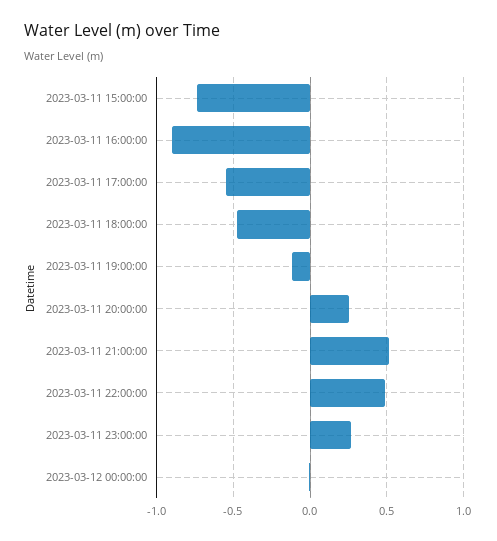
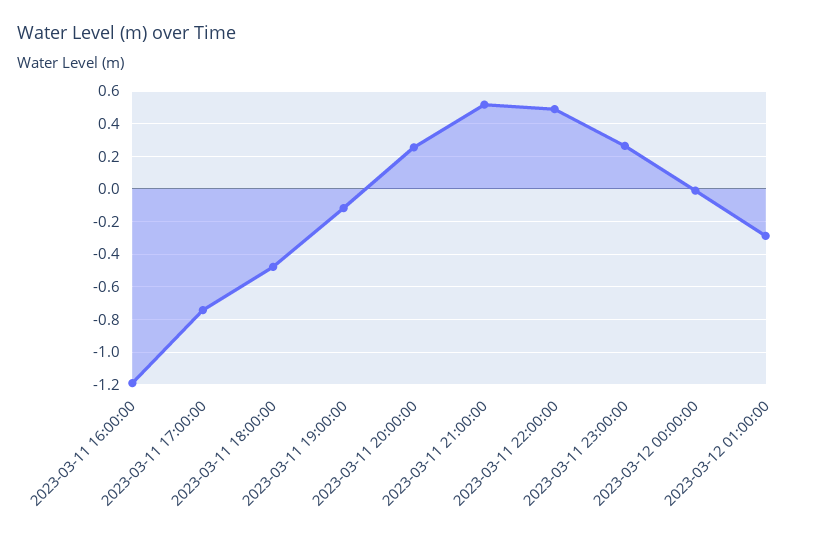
2023-03-11 15:00:00: -0.75 -> none
2023-03-11 16:00:00: -0.9 -> -1.2
2023-03-11 17:00:00: -0.55 -> -0.75
2023-03-12 01:00:00: none -> -0.3

